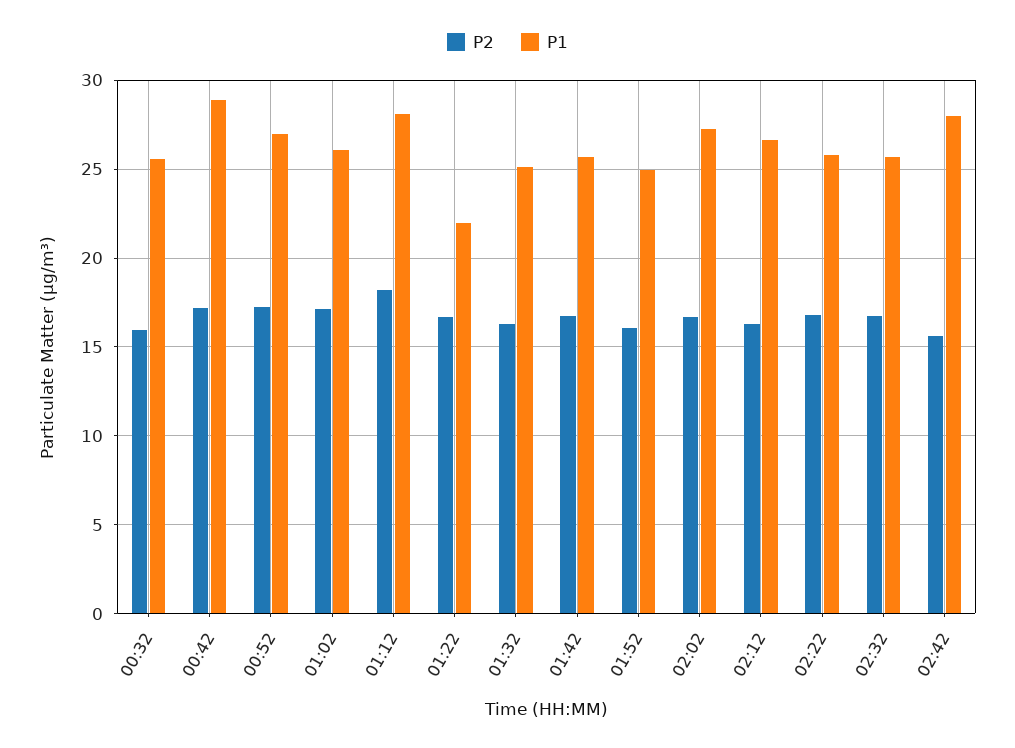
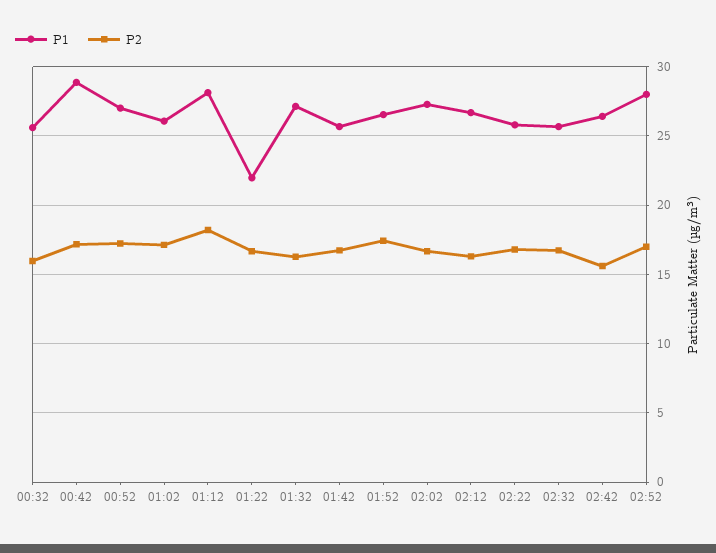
P1, 01:32: 25 -> 27
P2, 01:52: 16 -> 17.5
P1, 01:52: 25 -> 26.5
P1, 02:42: 28 -> 26.5
P1, 02:52: none -> 28
P2, 02:52: none -> 17

